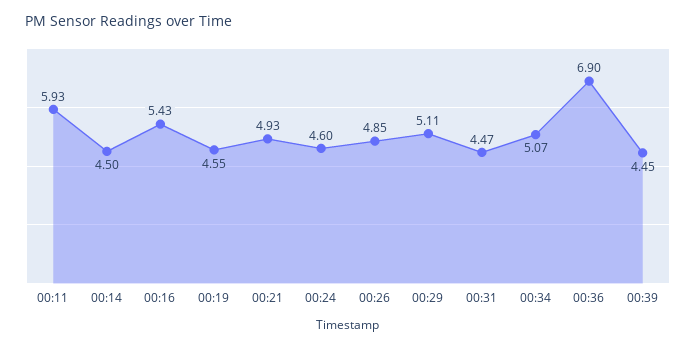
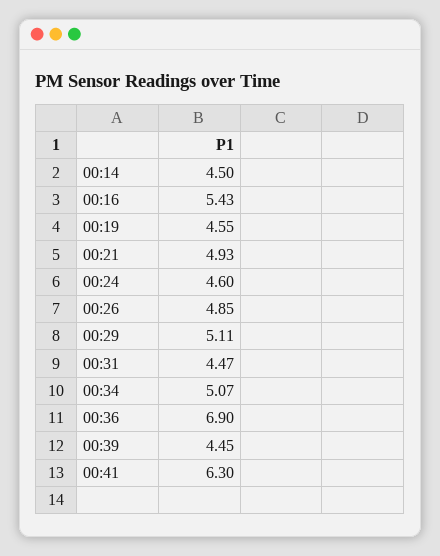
00:11: 5.93 -> none
00:41: none -> 6.3

